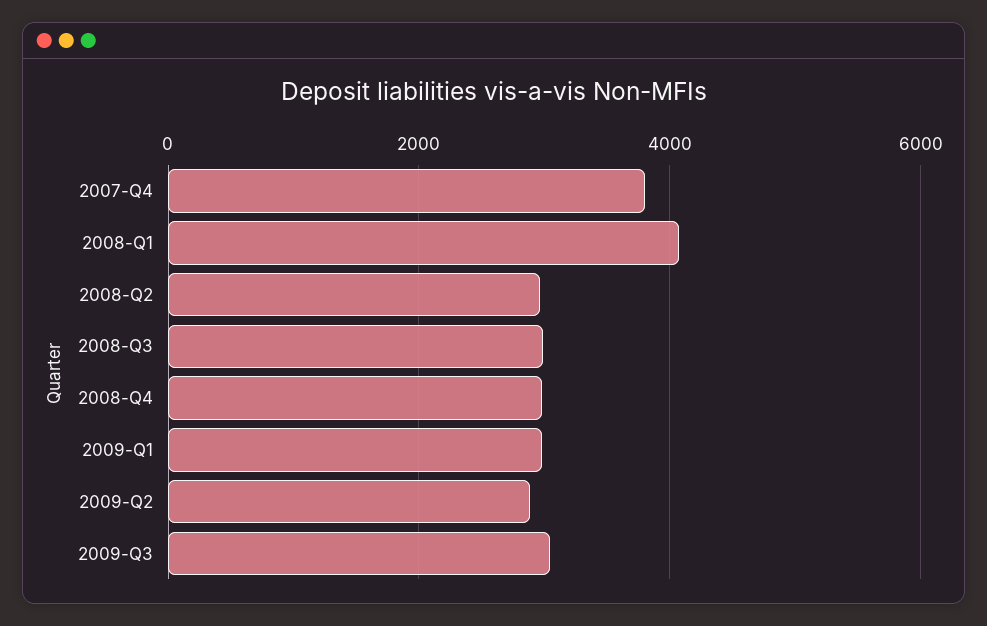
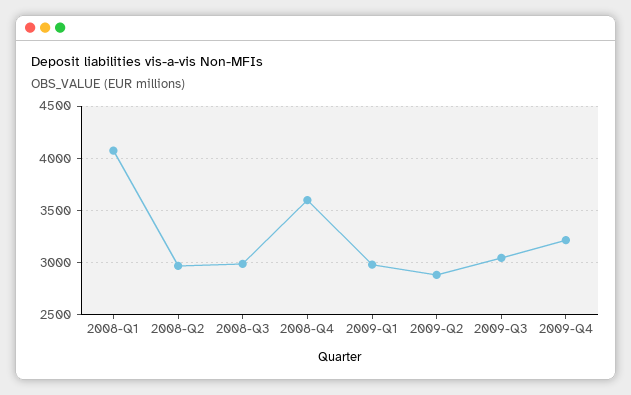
2007-Q4: 3800 -> none
2008-Q4: 3000 -> 3600
2009-Q4: none -> 3200

